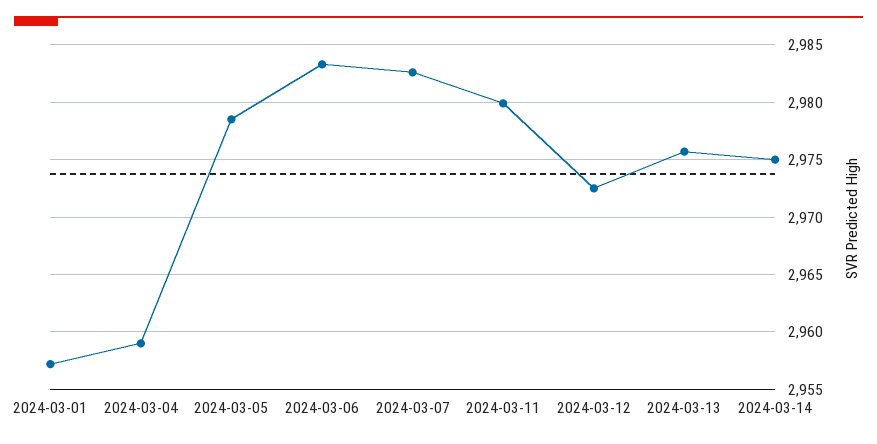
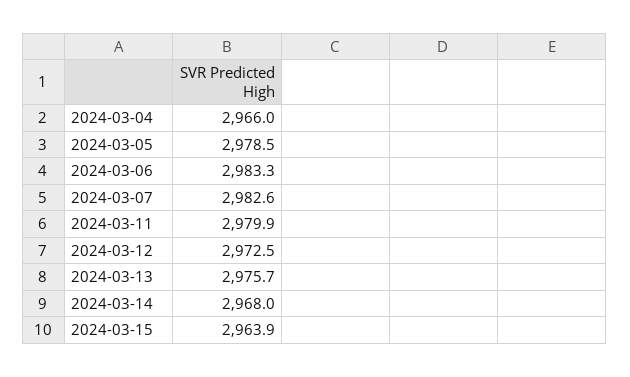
2024-03-01: 2957 -> none
2024-03-04: 2959 -> 2966
2024-03-14: 2975 -> 2968
2024-03-15: none -> 2963.9

